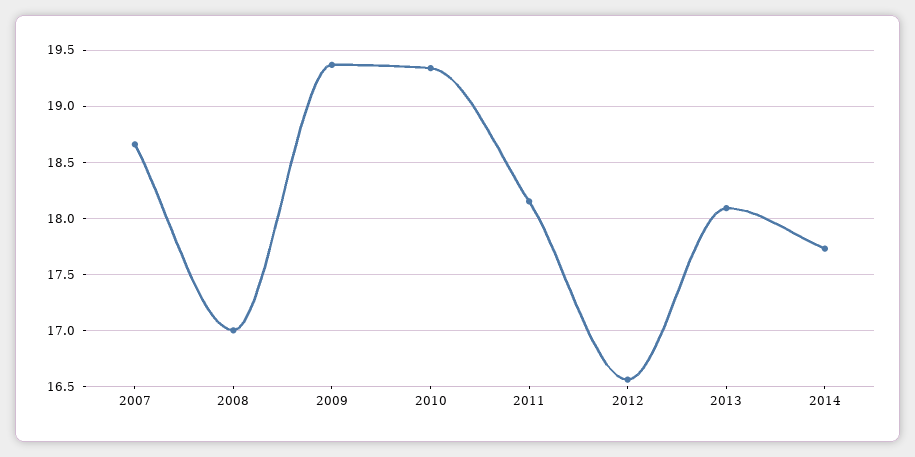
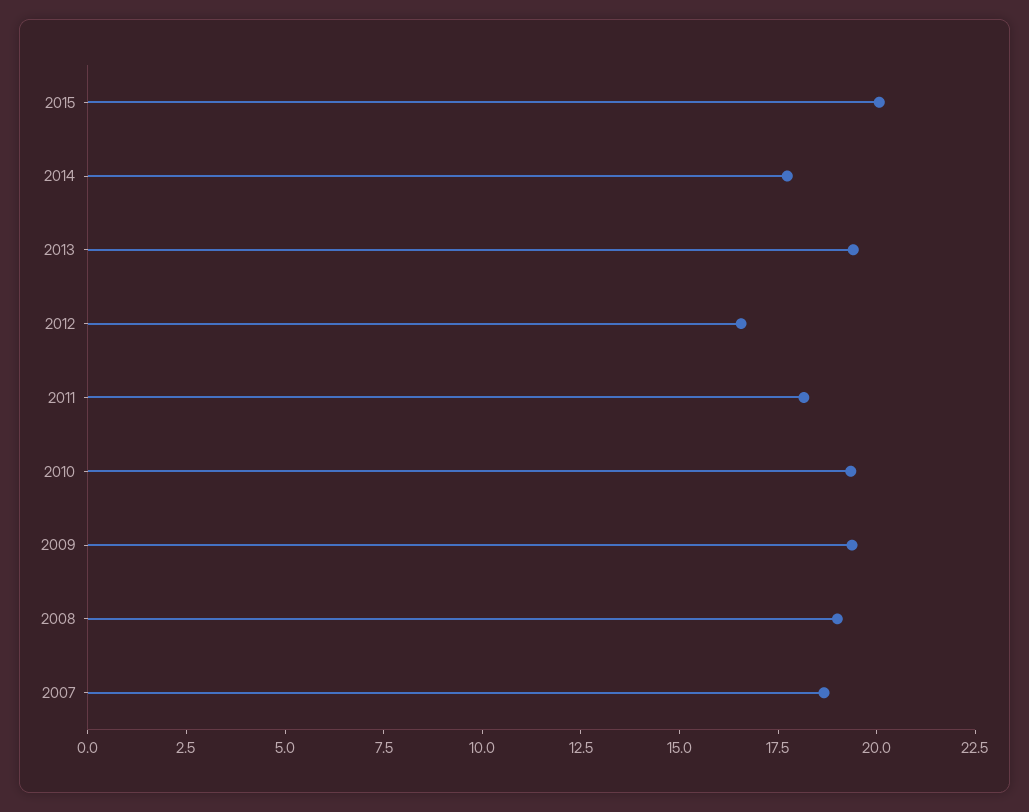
2008: 17 -> 19
2013: 18.1 -> 19.5
2015: none -> 20

